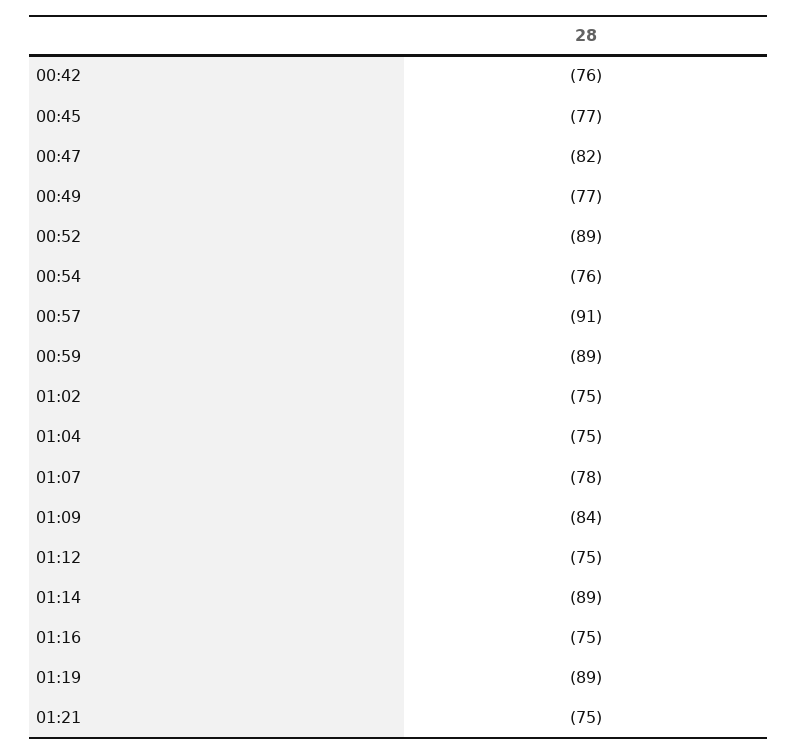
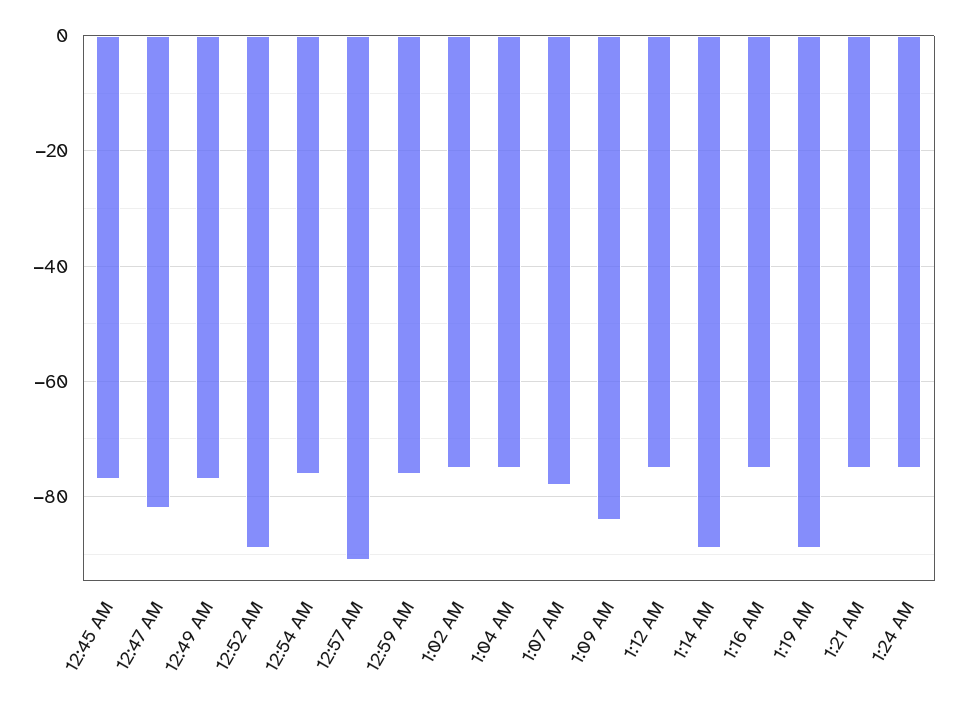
00:42: -76 -> none
00:59: -89 -> -75
1:24 AM: none -> -75

